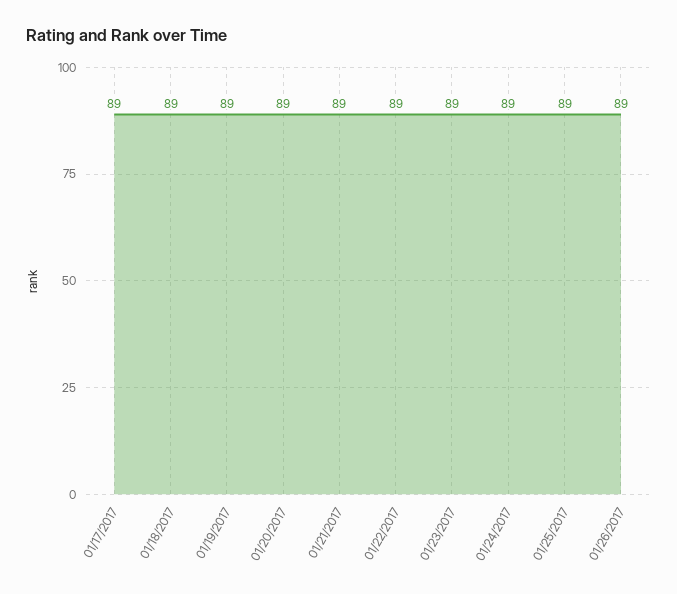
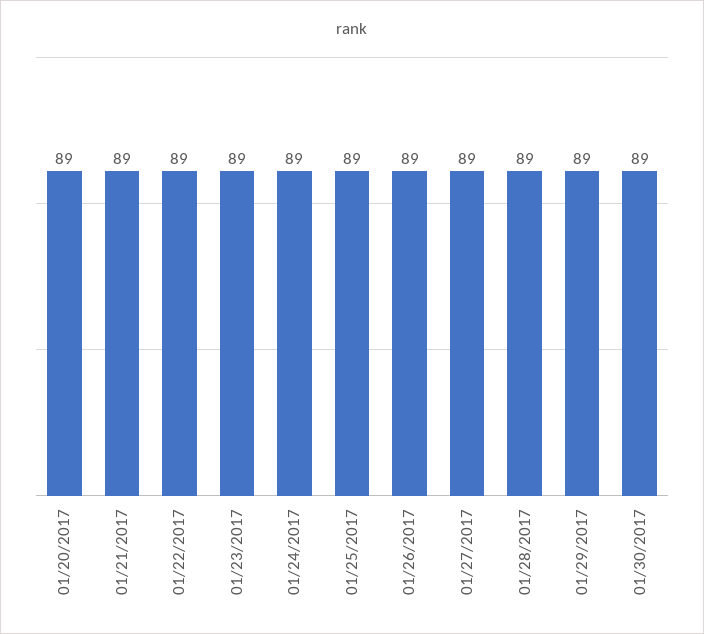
01/17/2017: 89 -> none
01/18/2017: 89 -> none
01/19/2017: 89 -> none
01/27/2017: none -> 89
01/28/2017: none -> 89
01/29/2017: none -> 89
01/30/2017: none -> 89

